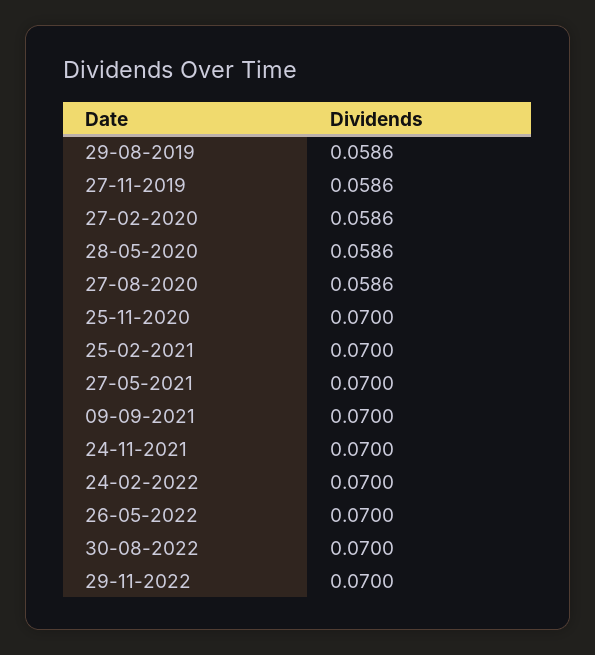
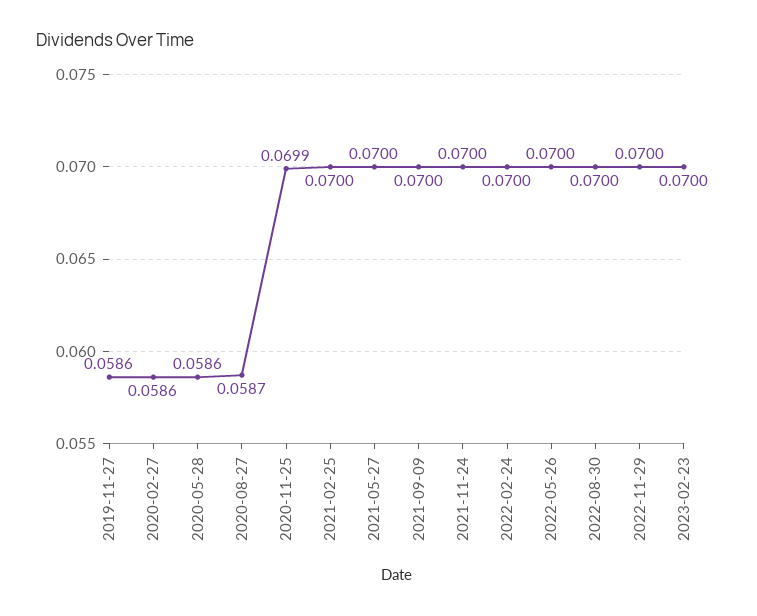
29-08-2019: 0.0586 -> none
27-08-2020: 0.0586 -> 0.0587
25-11-2020: 0.07 -> 0.0699
2023-02-23: none -> 0.07

